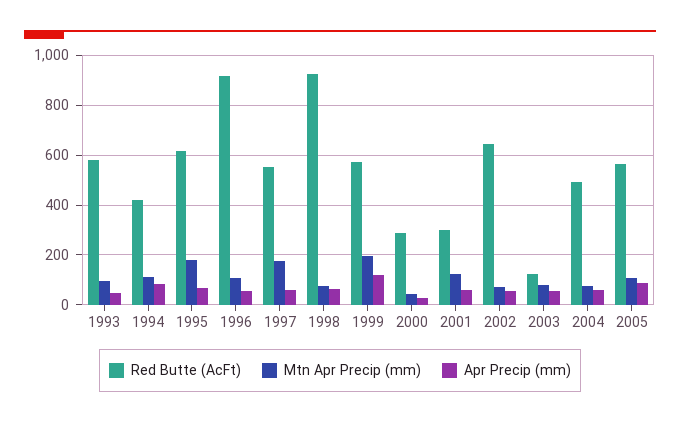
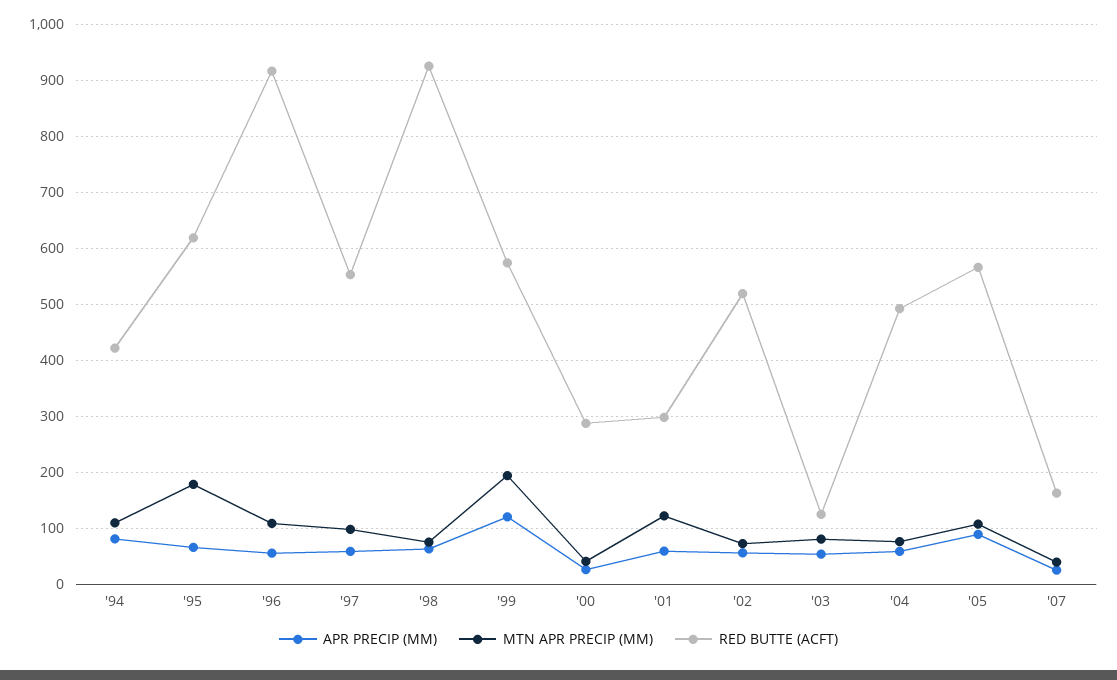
Red Butte (AcFt), 1993: 575 -> none
Mtn Apr Precip (mm), 1993: 100 -> none
Apr Precip (mm), 1993: 50 -> none
Mtn Apr Precip (mm), 1997: 175 -> 100
Red Butte (AcFt), 2002: 650 -> 520
Apr Precip (mm), '07: none -> 20
Mtn Apr Precip (mm), '07: none -> 40
Red Butte (AcFt), '07: none -> 160

